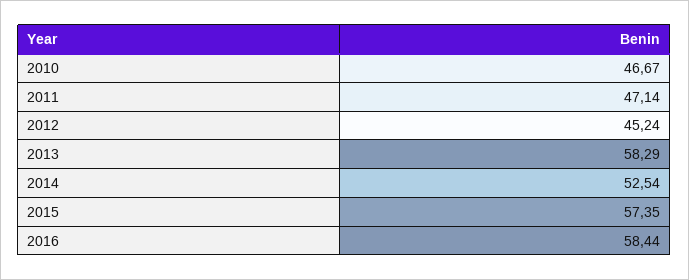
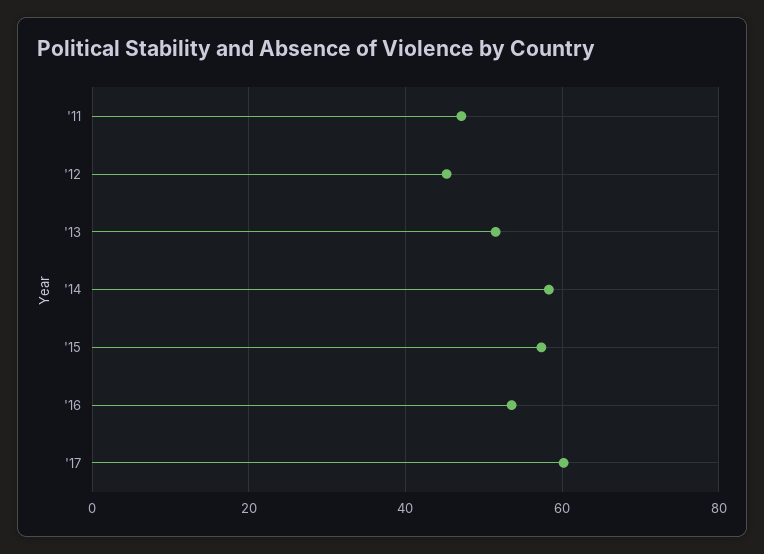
2010: 46.67 -> none
2013: 58.29 -> 52
2014: 52.54 -> 58
2016: 58.44 -> 54
'17: none -> 60

